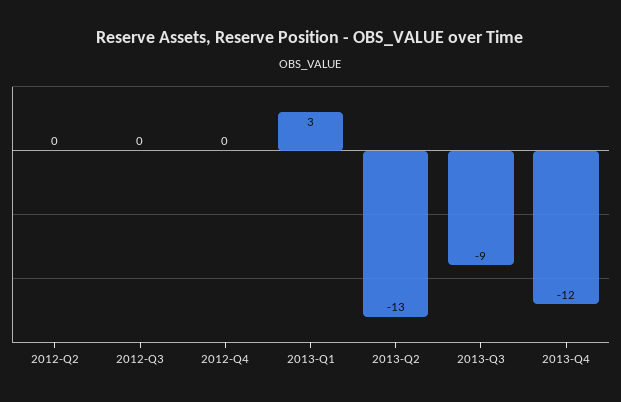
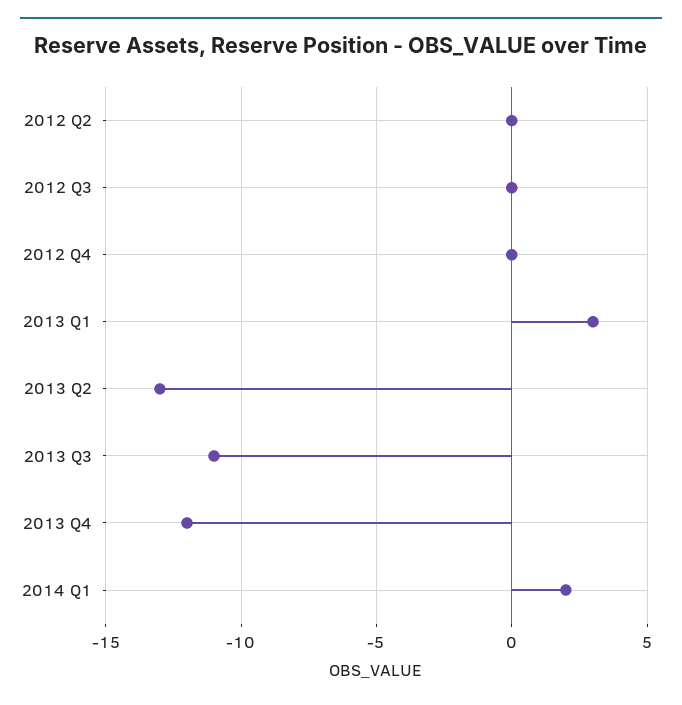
2013-Q3: -9 -> -11
2014 Q1: none -> 2

